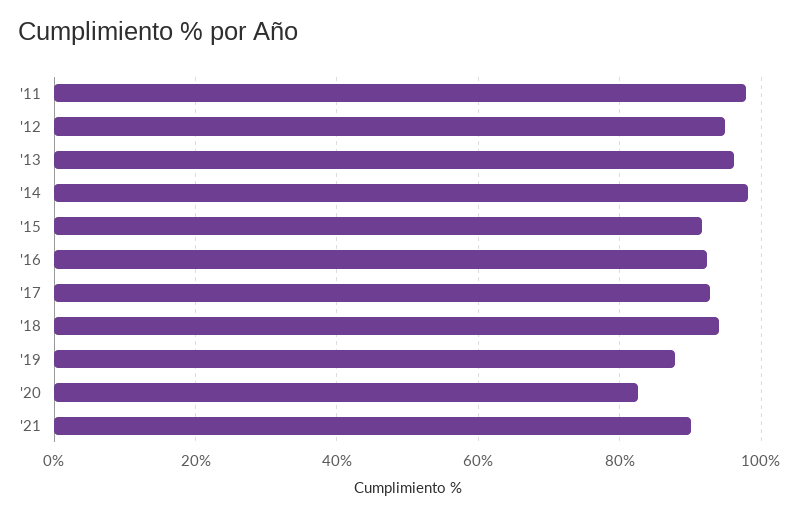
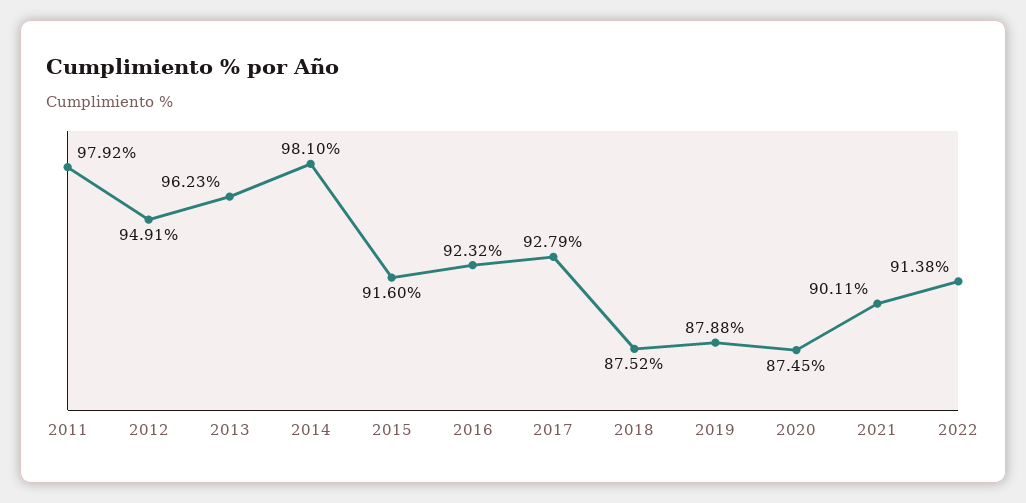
'18: 94 -> 87.52
'20: 82 -> 87.45
2022: none -> 91.38

